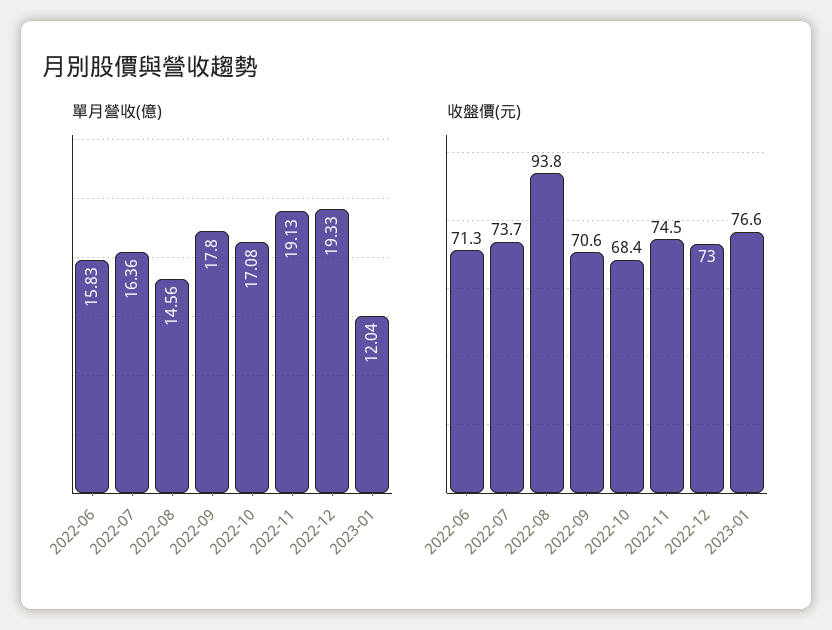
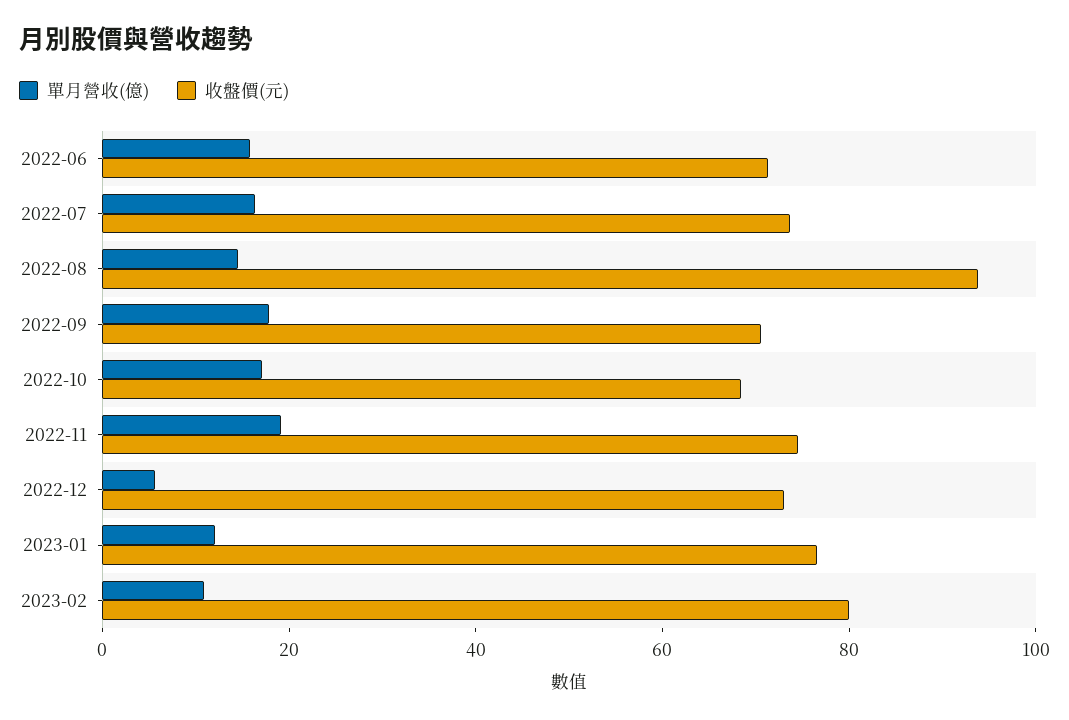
單月營收(億), 2022-12: 19.33 -> 5
單月營收(億), 2023-02: none -> 10
收盤價(元), 2023-02: none -> 80

